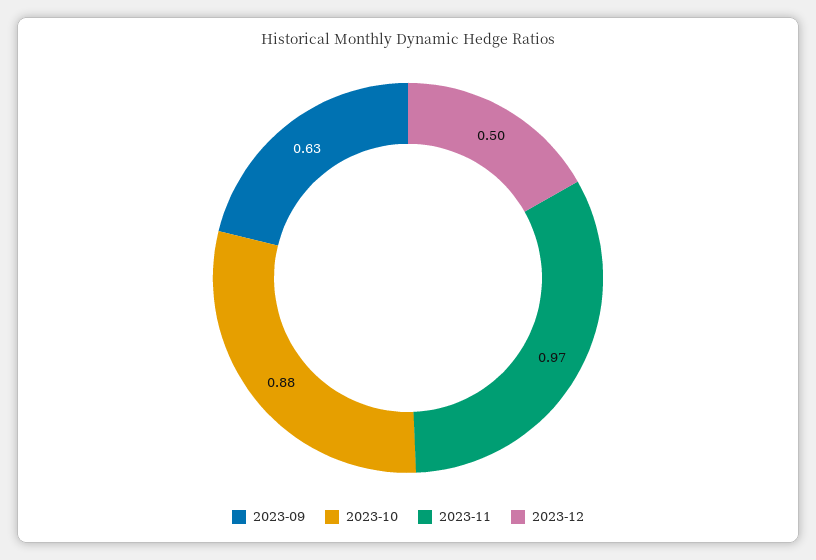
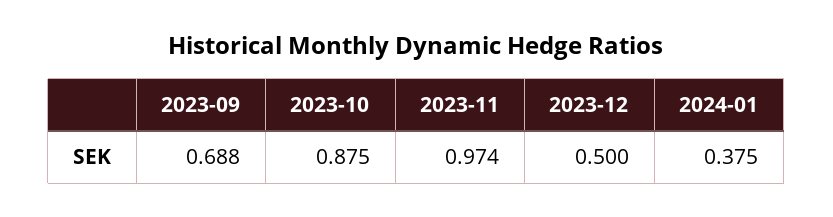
2023-09: 0.63 -> 0.688
2024-01: none -> 0.375

